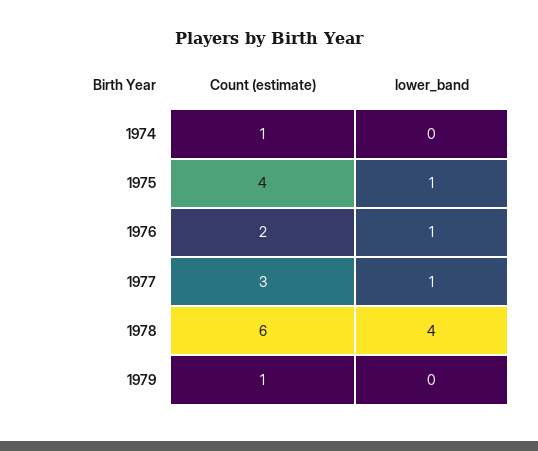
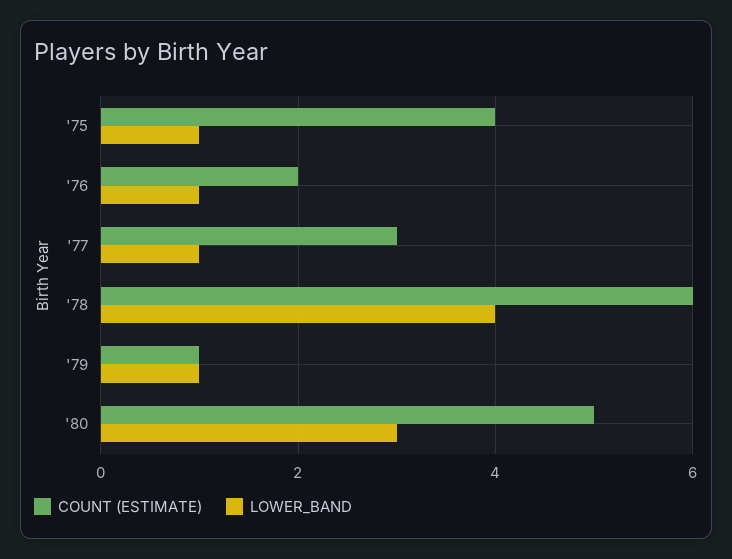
Count (estimate), 1974: 1 -> none
lower_band, 1974: 0 -> none
lower_band, 1979: 0 -> 1
Count (estimate), '80: none -> 5
lower_band, '80: none -> 3

